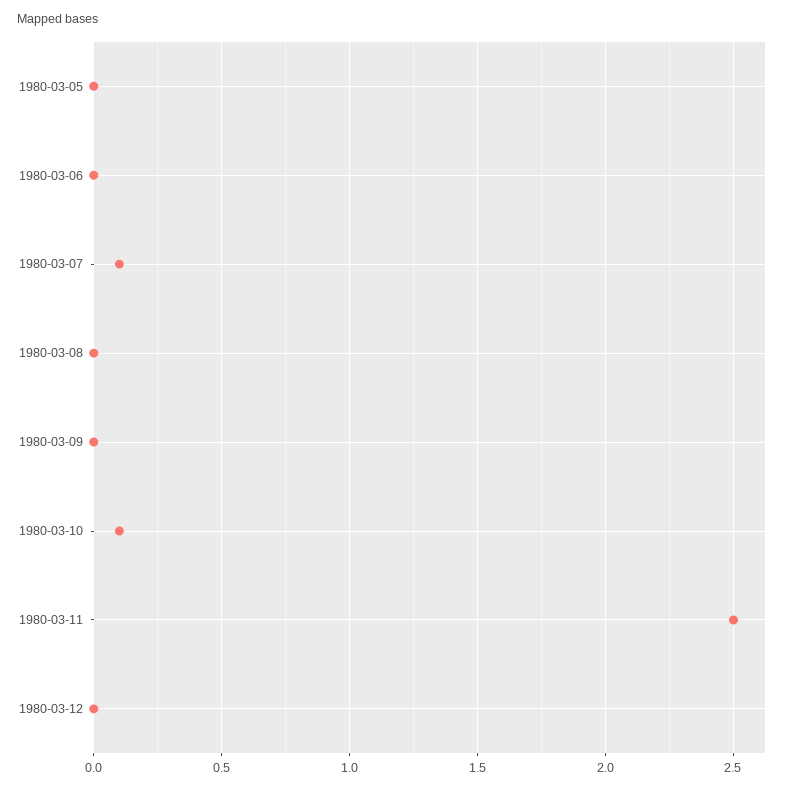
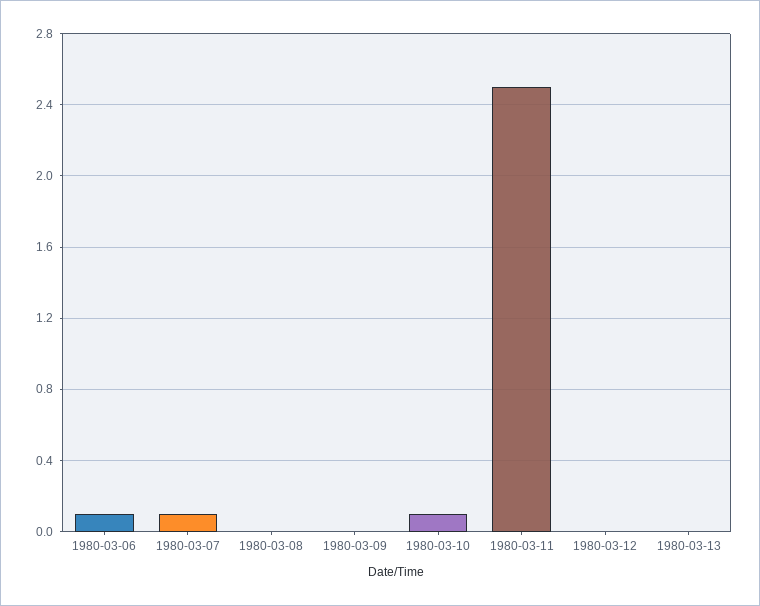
1980-03-05: 0 -> none
1980-03-06: 0 -> 0.1
1980-03-13: none -> 0

